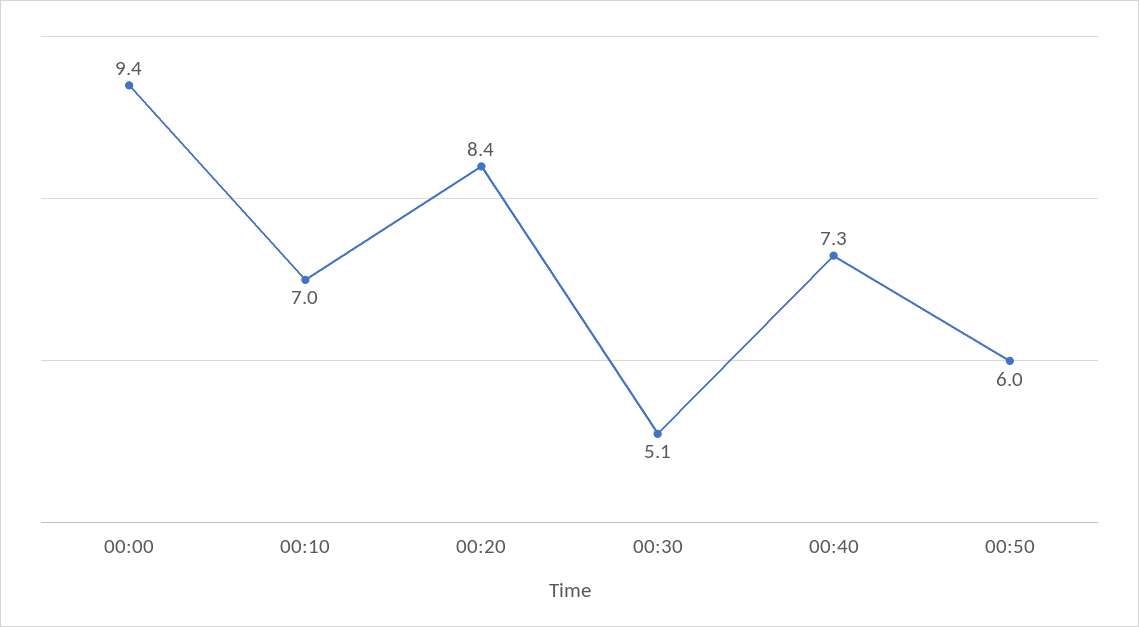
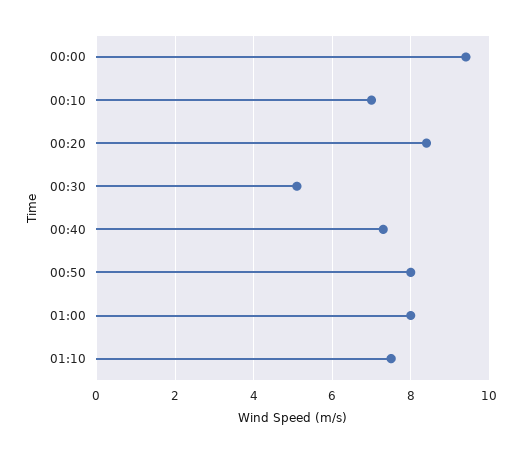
00:50: 6 -> 8
01:00: none -> 8
01:10: none -> 7.5

